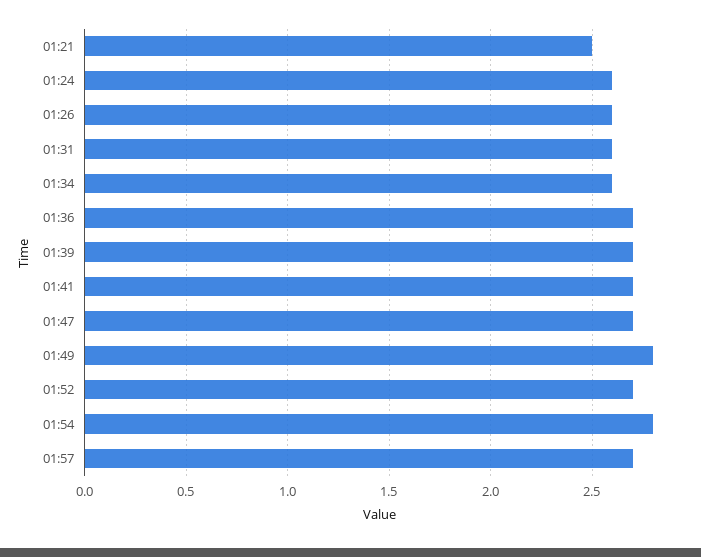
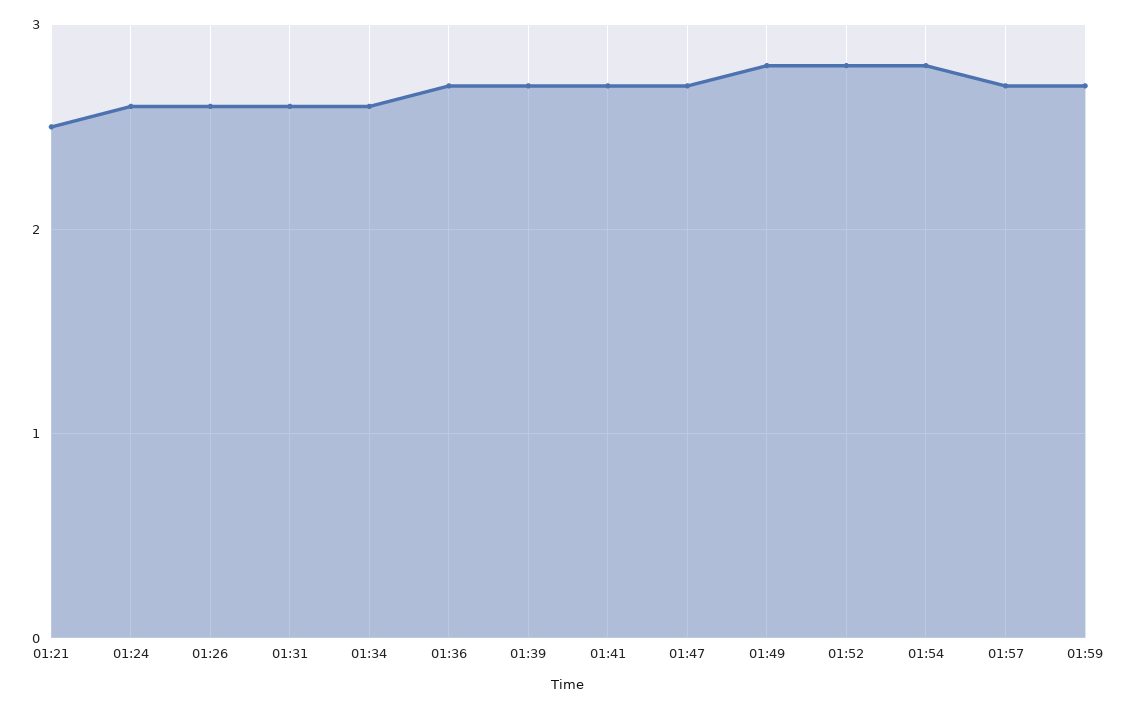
01:52: 2.7 -> 2.8
01:59: none -> 2.7

